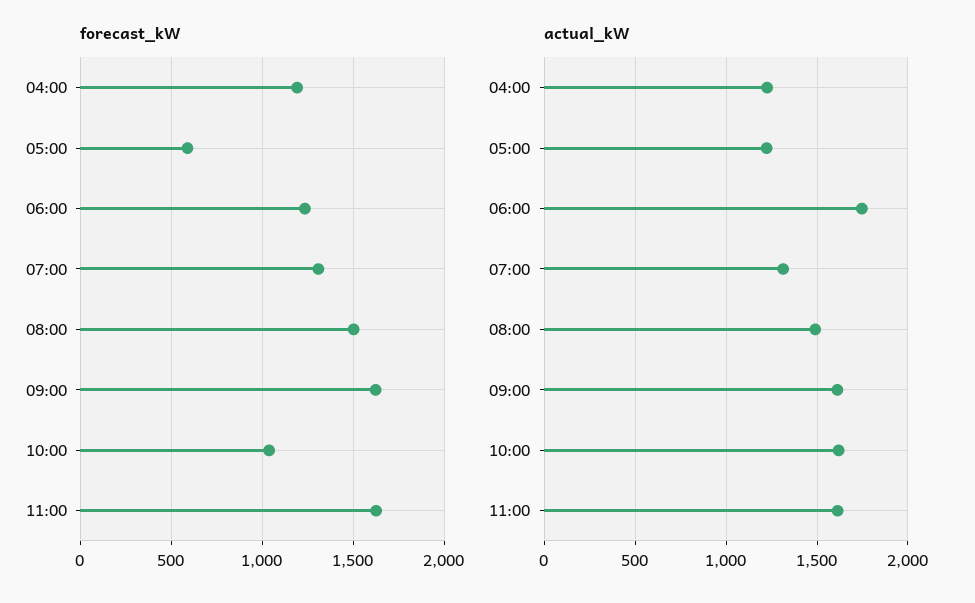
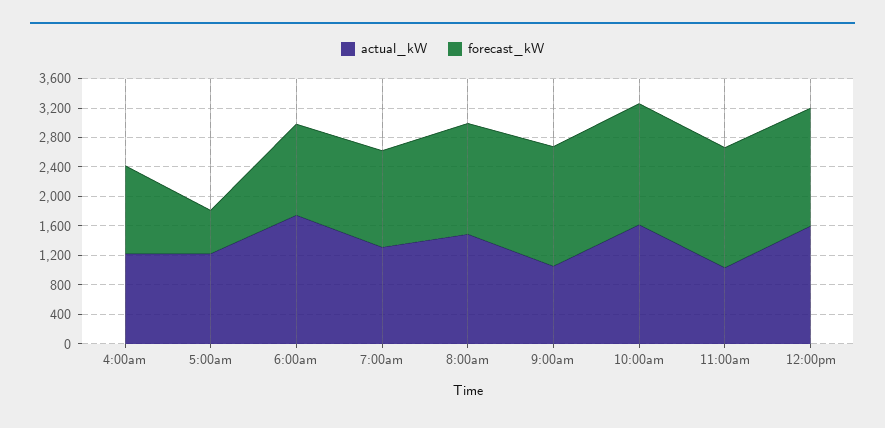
forecast_kW, 10:00: 1050 -> 1600
actual_kW, 09:00: 1600 -> 1000
actual_kW, 11:00: 1600 -> 1000
actual_kW, 12:00pm: none -> 1600
forecast_kW, 12:00pm: none -> 1600

